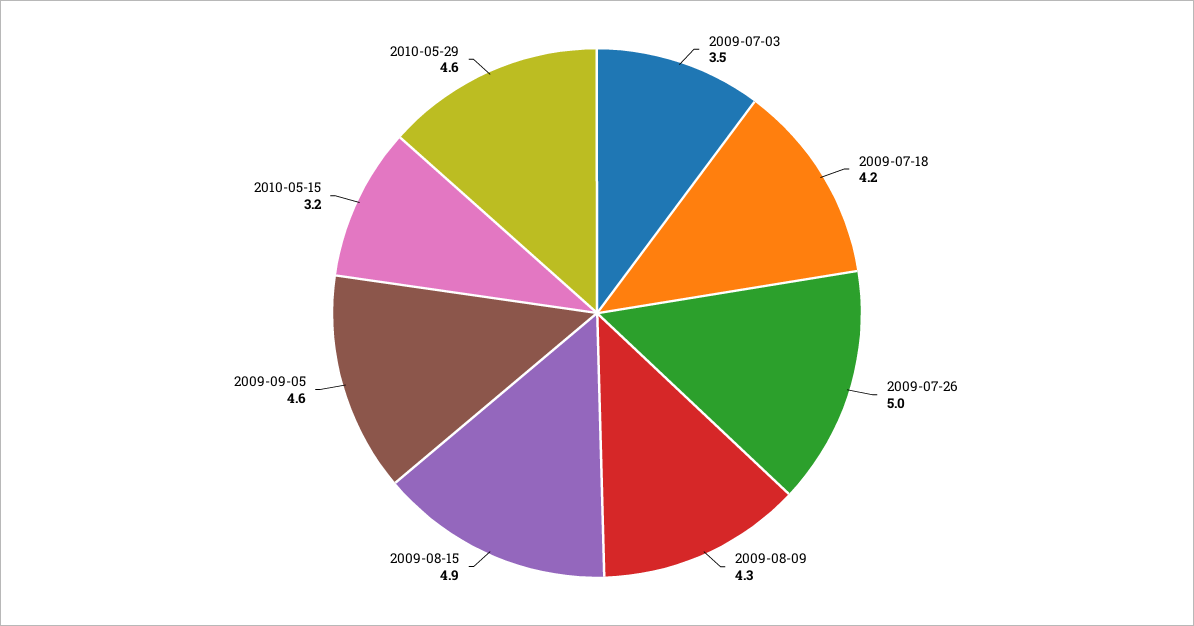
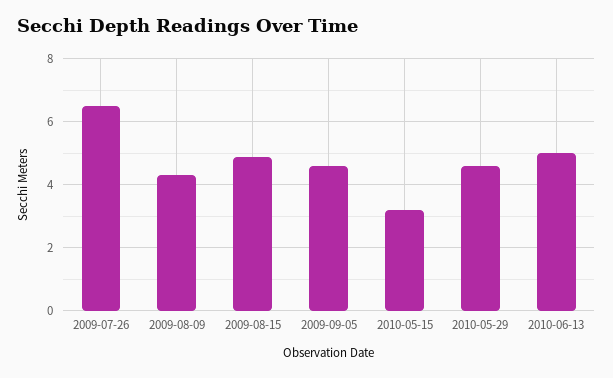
2009-07-03: 3.5 -> none
2009-07-18: 4.2 -> none
2009-07-26: 5 -> 6.5
2010-06-13: none -> 5

